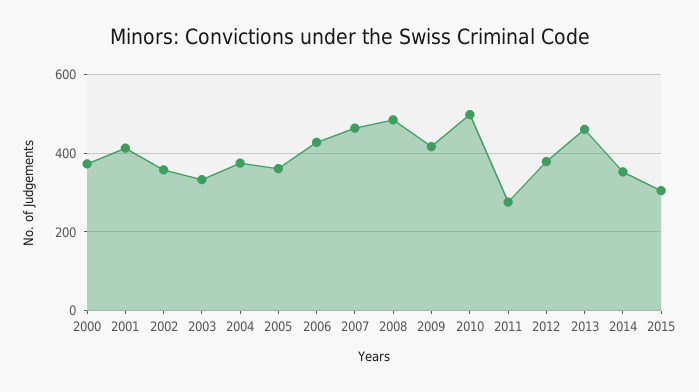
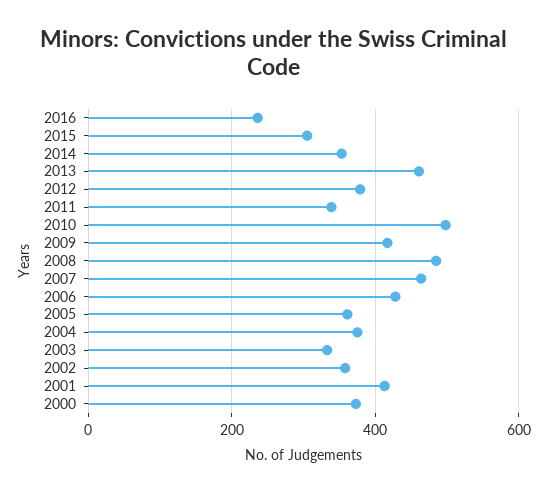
2011: 280 -> 340
2016: none -> 240

